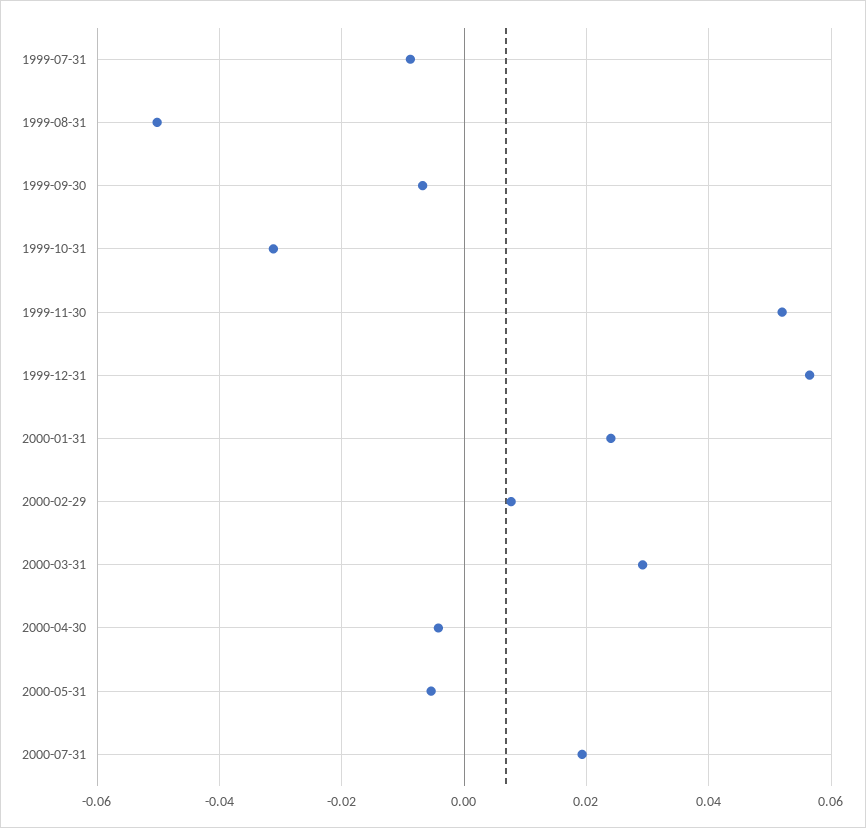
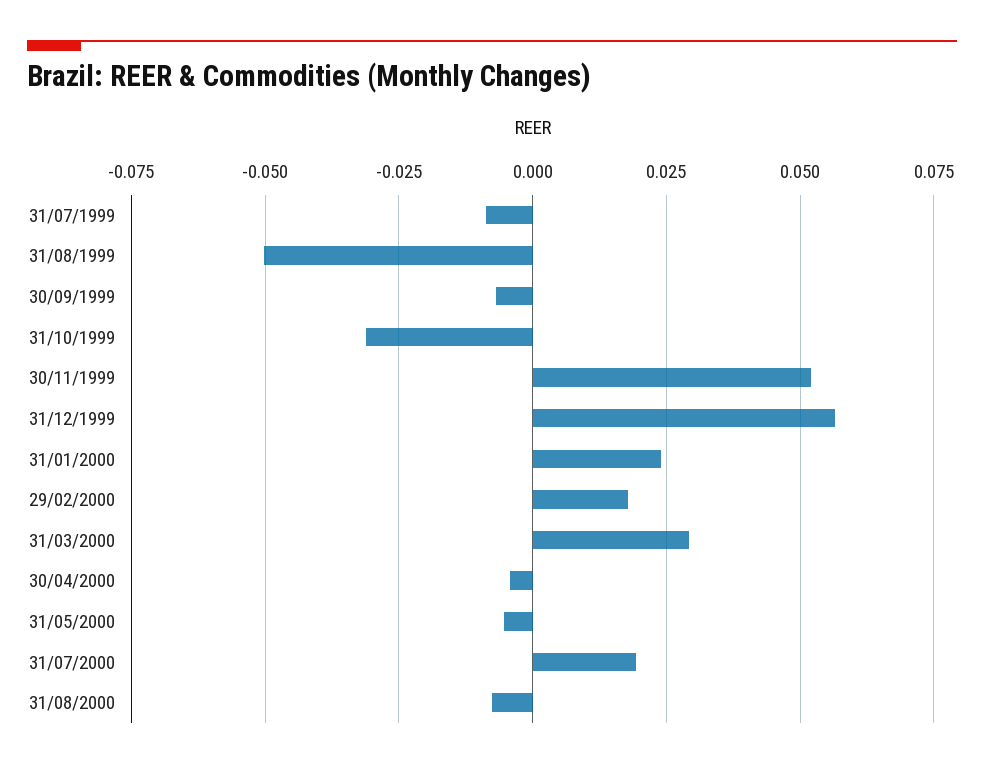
2000-02-29: 0.008 -> 0.0175
31/08/2000: none -> -0.0075

